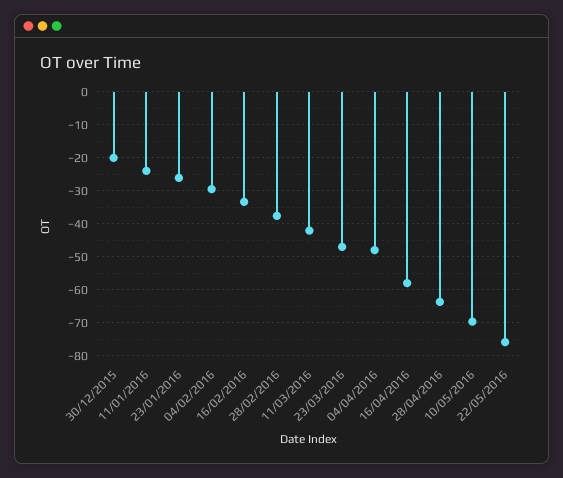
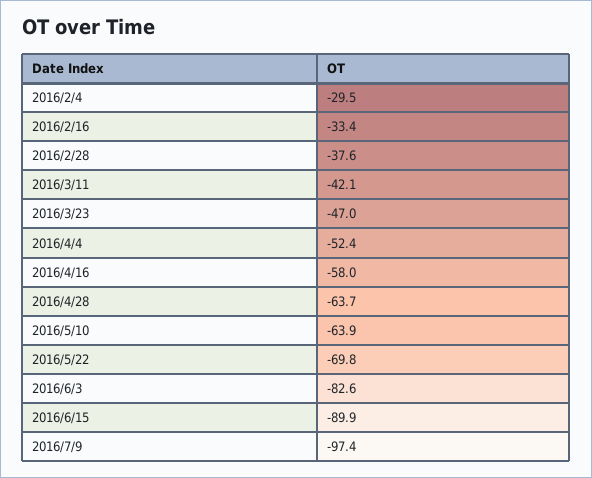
30/12/2015: -20 -> none
11/01/2016: -24 -> none
23/01/2016: -26 -> none
04/04/2016: -48 -> -52.4
10/05/2016: -70 -> -63.9
22/05/2016: -76 -> -69.8
2016/6/3: none -> -82.6
2016/6/15: none -> -89.9
2016/7/9: none -> -97.4

